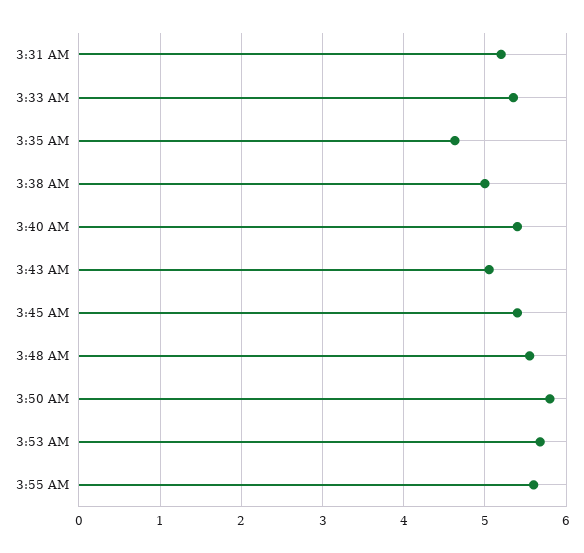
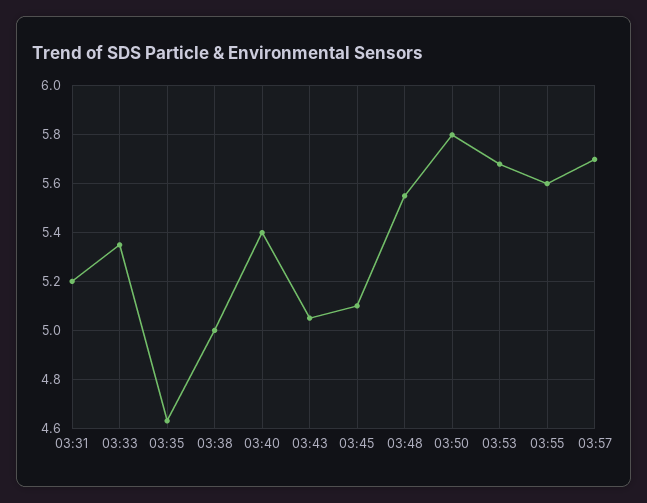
3:45 AM: 5.4 -> 5.1
03:57: none -> 5.7

